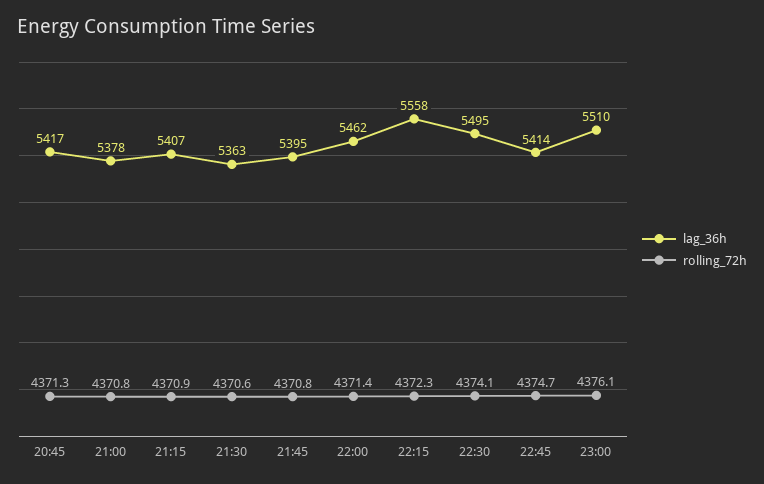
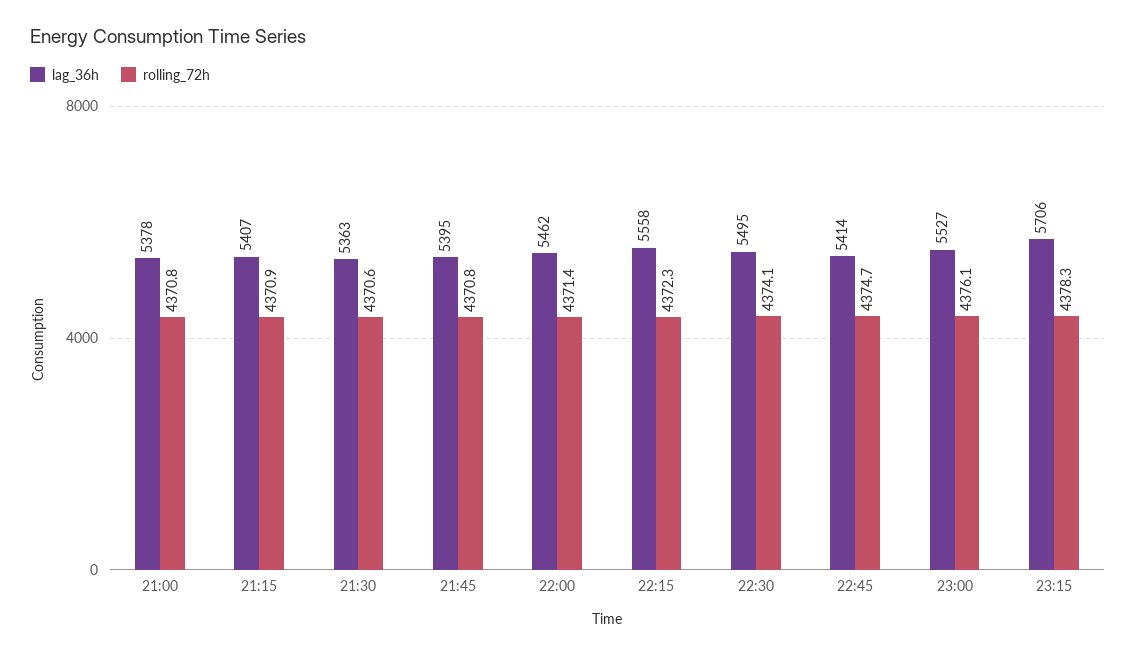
lag_36h, 20:45: 5417 -> none
rolling_72h, 20:45: 4371.3 -> none
lag_36h, 23:00: 5510 -> 5527
lag_36h, 23:15: none -> 5706
rolling_72h, 23:15: none -> 4378.3

